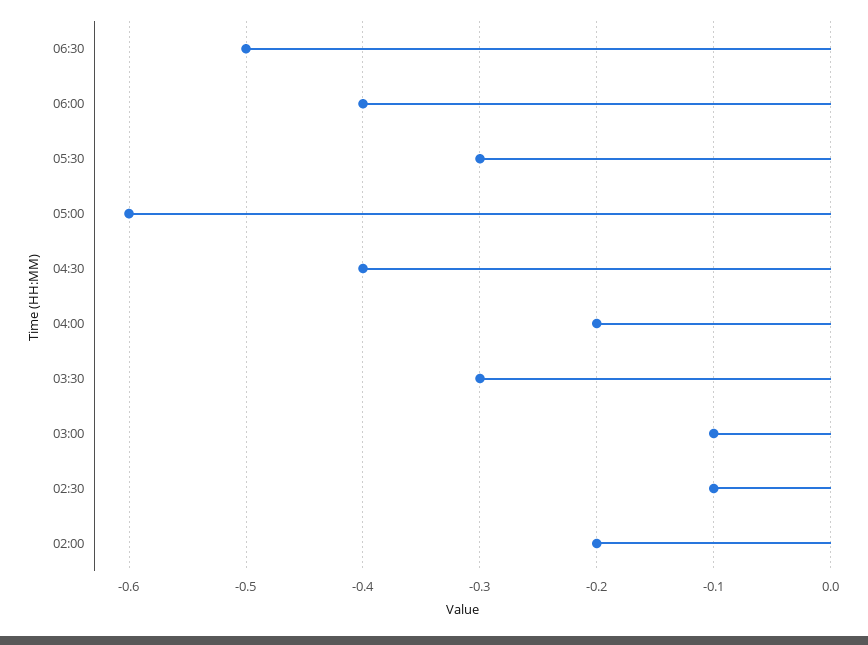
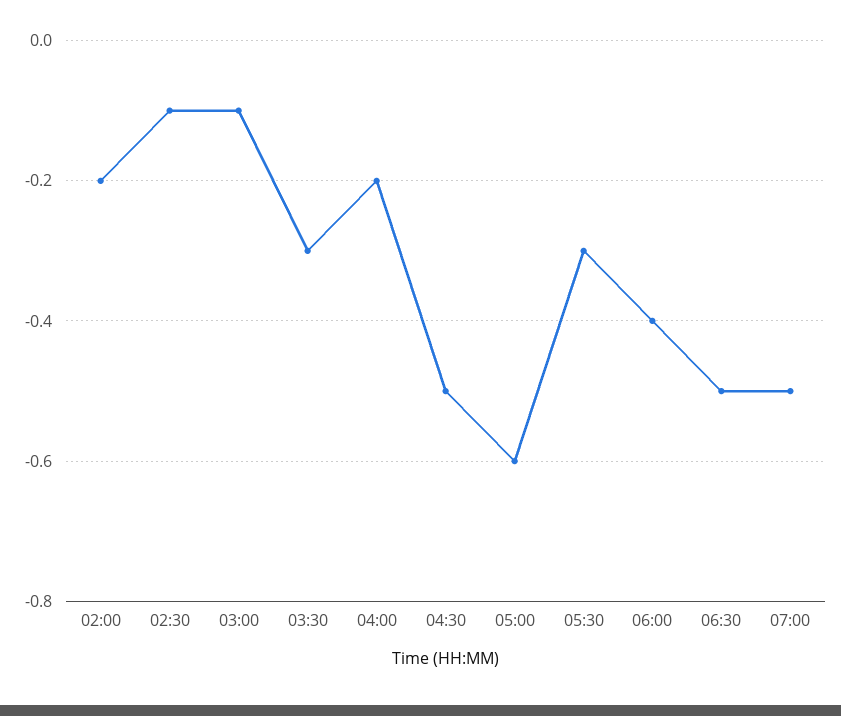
04:30: -0.4 -> -0.5
07:00: none -> -0.5

